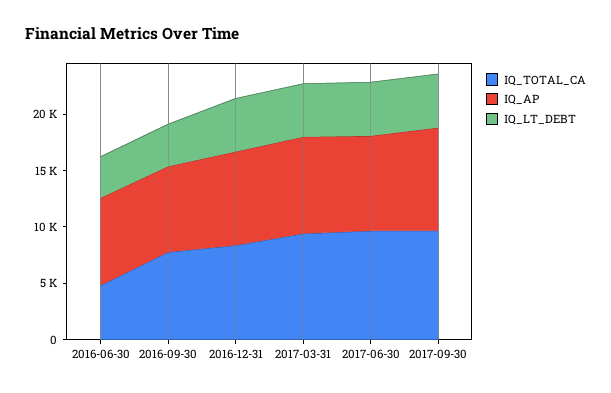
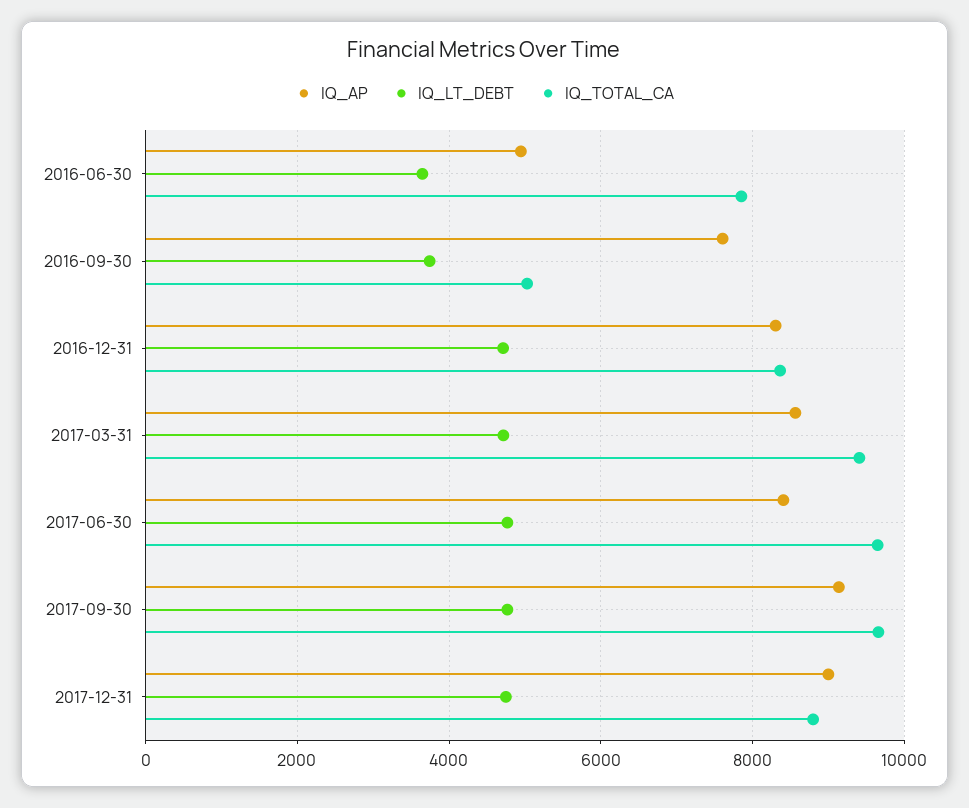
IQ_TOTAL_CA, 2016-06-30: 5000 -> 7800
IQ_AP, 2016-06-30: 8000 -> 5000
IQ_TOTAL_CA, 2016-09-30: 8000 -> 5000
IQ_AP, 2017-12-31: none -> 9000
IQ_LT_DEBT, 2017-12-31: none -> 4800
IQ_TOTAL_CA, 2017-12-31: none -> 8800

